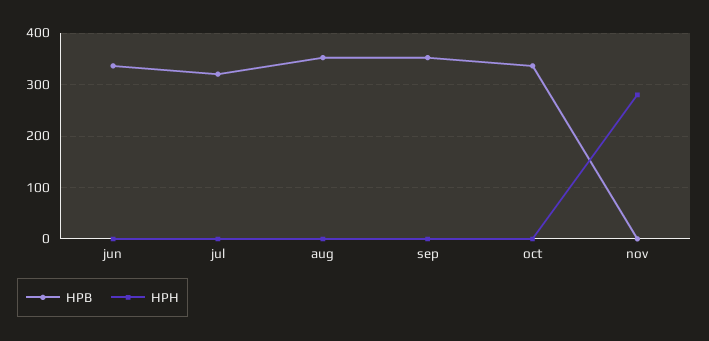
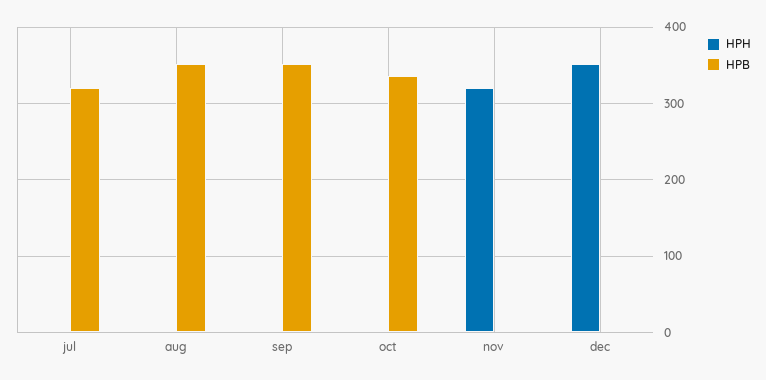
HPB, jun: 340 -> none
HPH, jun: 0 -> none
HPH, nov: 280 -> 320
HPH, dec: none -> 350
HPB, dec: none -> 0

